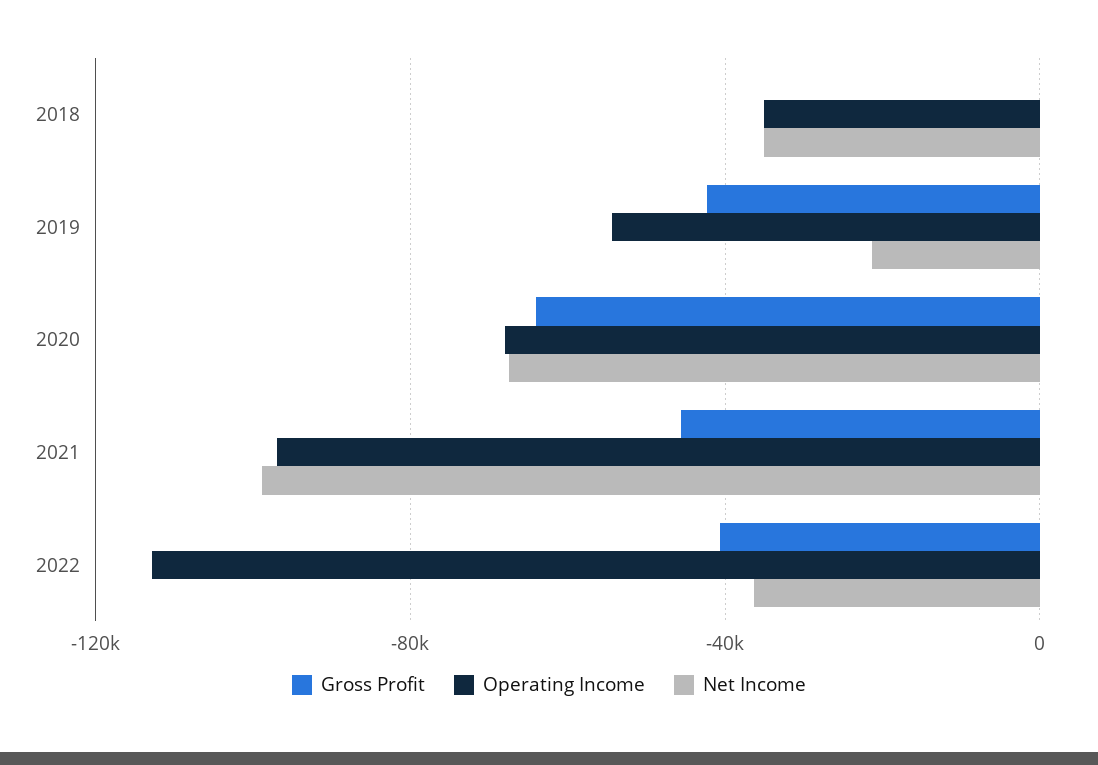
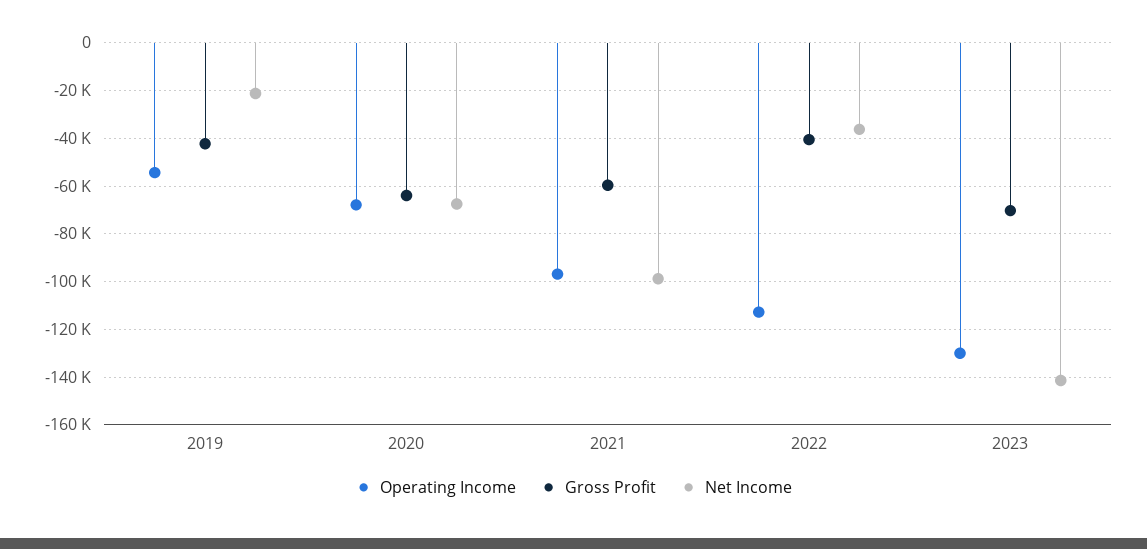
Gross Profit, 2018: 0 -> none
Operating Income, 2018: -35000 -> none
Net Income, 2018: -35000 -> none
Gross Profit, 2021: -45000 -> -60000
Operating Income, 2023: none -> -130000
Gross Profit, 2023: none -> -70000
Net Income, 2023: none -> -140000

